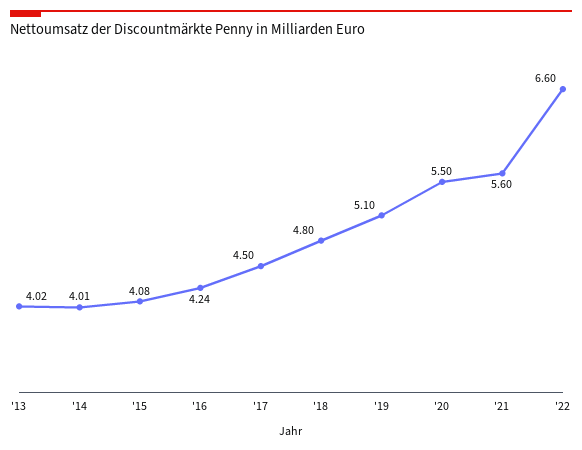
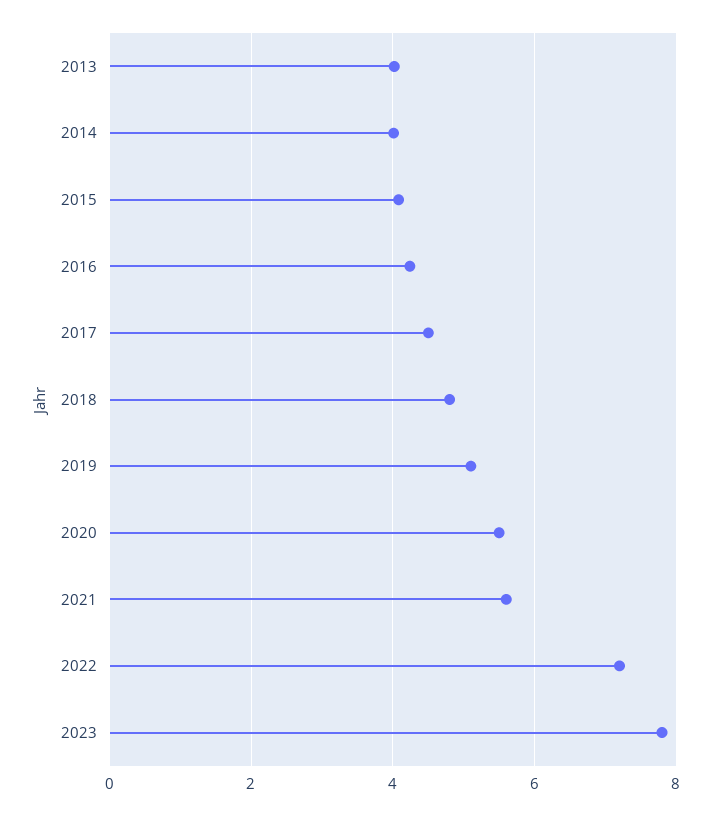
'22: 6.6 -> 7.2
2023: none -> 7.8

